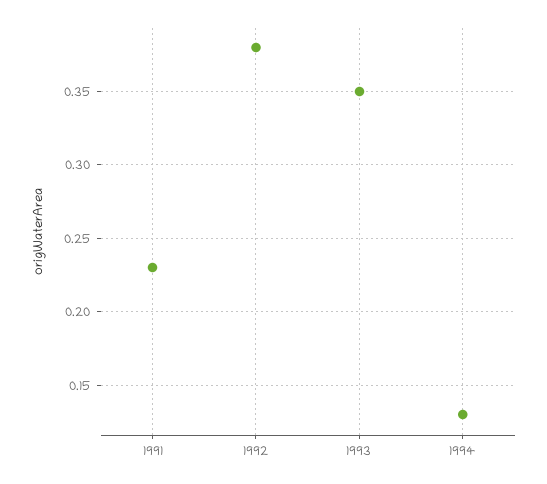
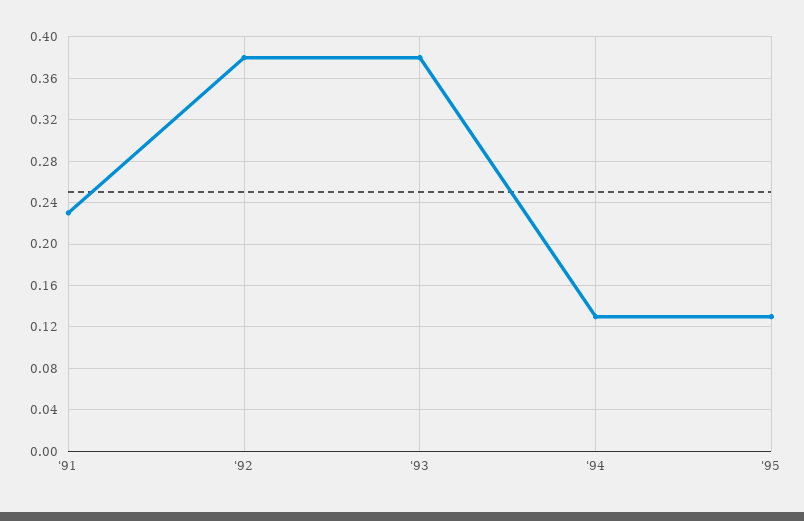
1993: 0.35 -> 0.38
'95: none -> 0.13

